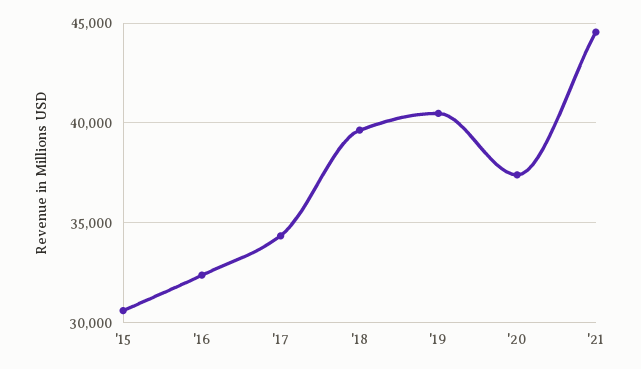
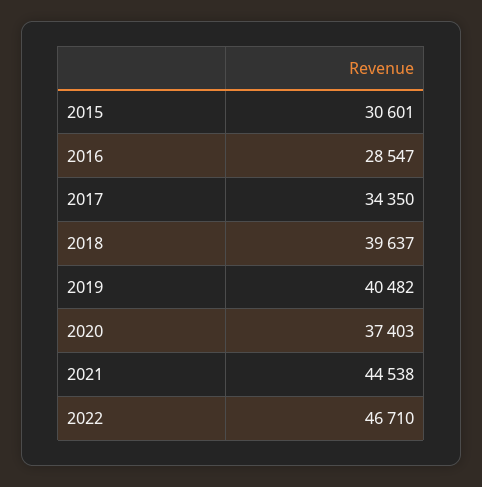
'16: 32500 -> 28547
2022: none -> 46710

